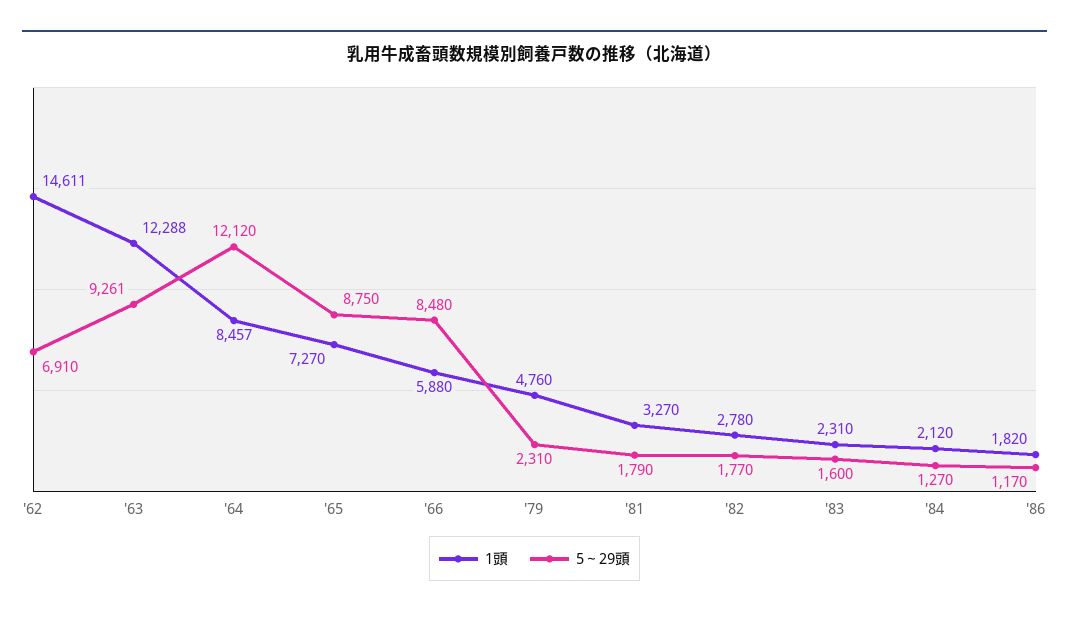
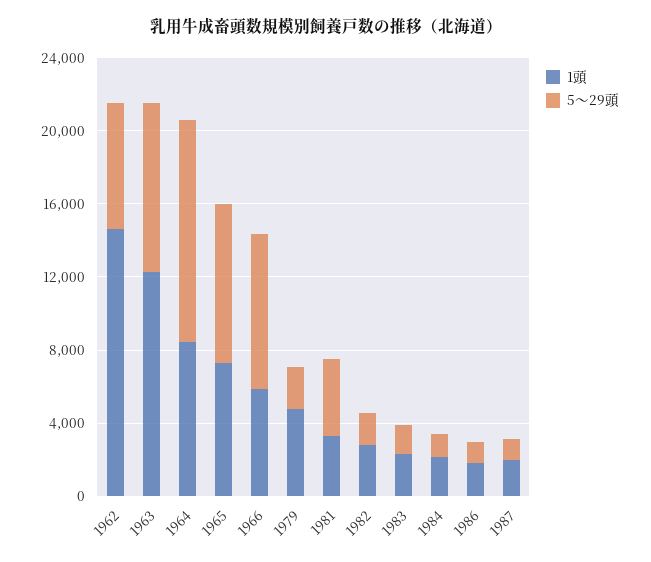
5～29頭, '81: 1790 -> 4000
1頭, 1987: none -> 2000
5～29頭, 1987: none -> 1000

